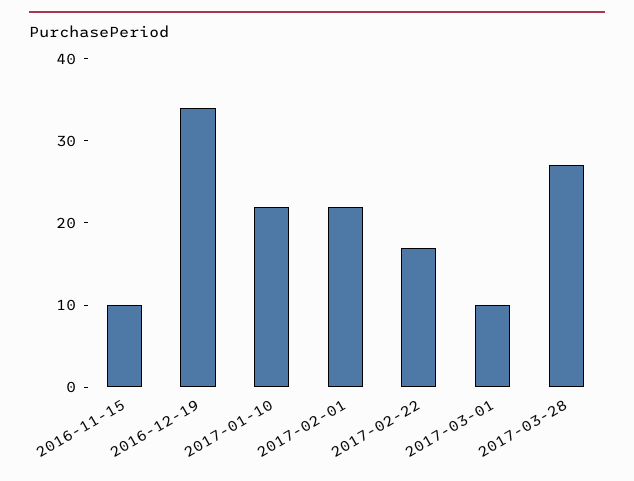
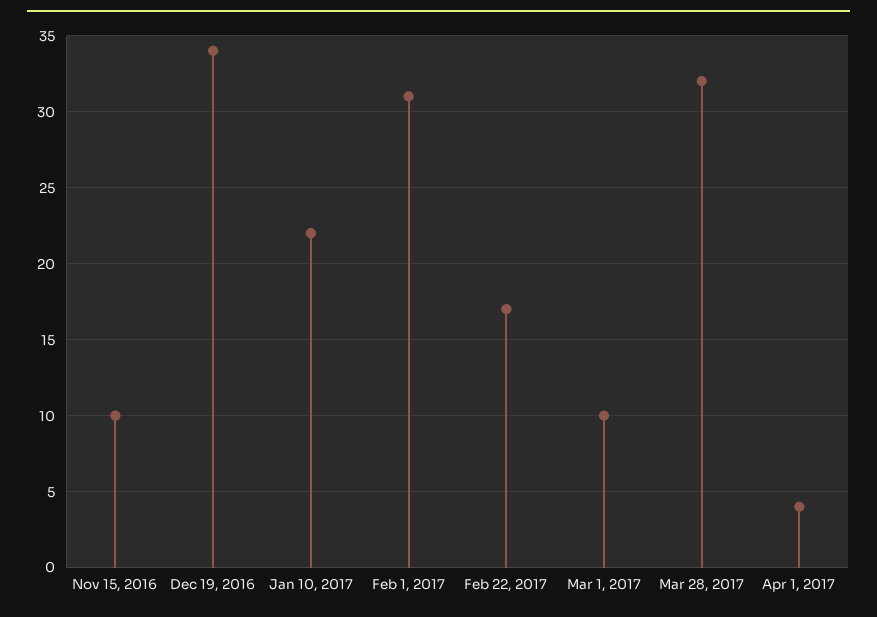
2017-02-01: 22 -> 31
2017-03-28: 27 -> 32
Apr 1, 2017: none -> 4

